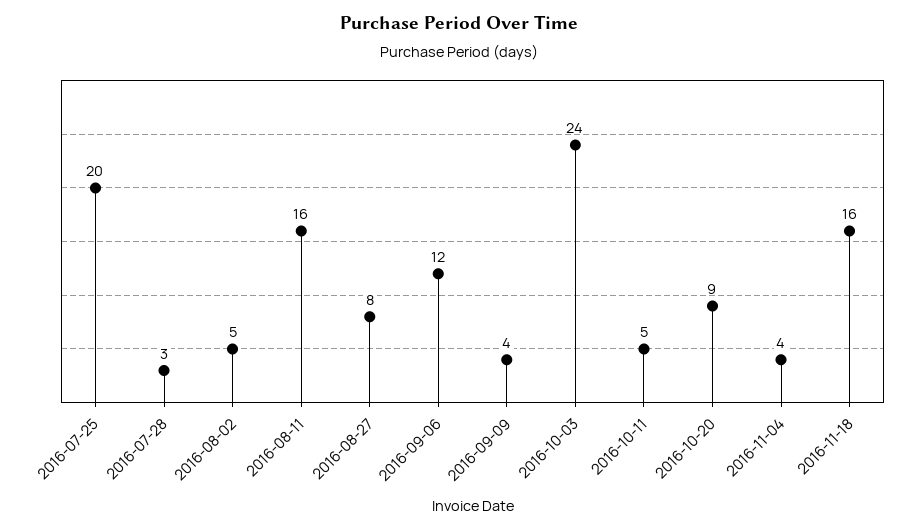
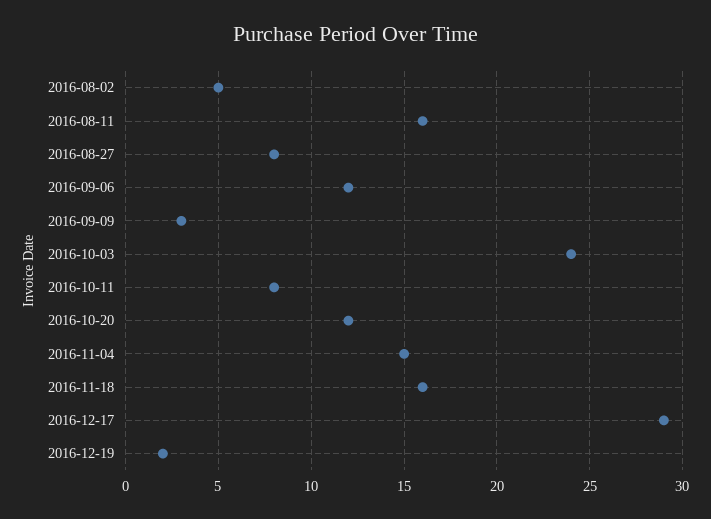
2016-07-25: 20 -> none
2016-07-28: 3 -> none
2016-09-09: 4 -> 3
2016-10-11: 5 -> 8
2016-10-20: 9 -> 12
2016-11-04: 4 -> 15
2016-12-17: none -> 29
2016-12-19: none -> 2

